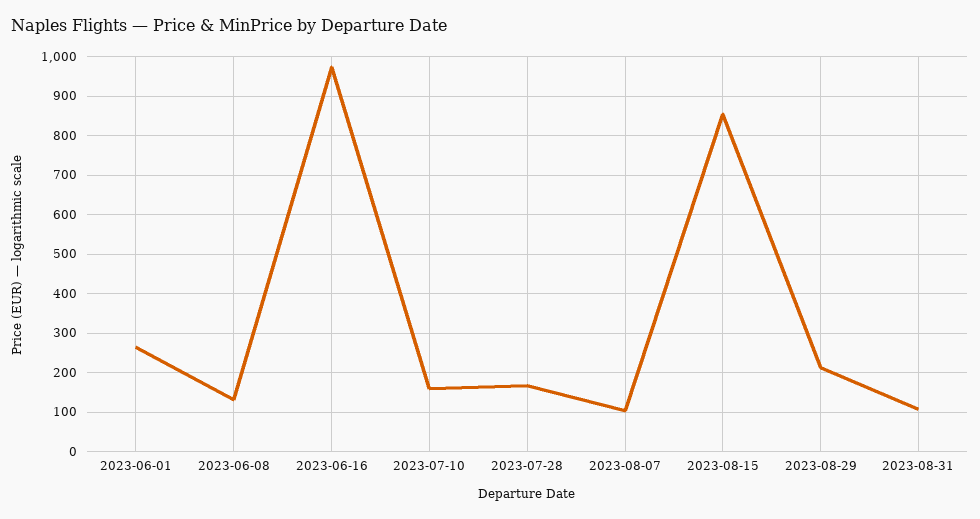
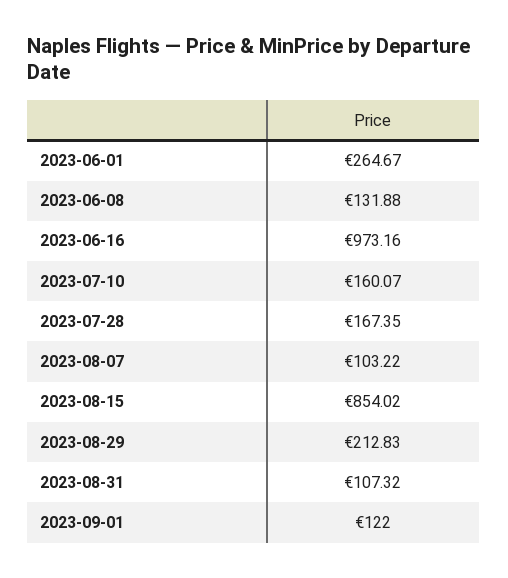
2023-09-01: none -> 122

